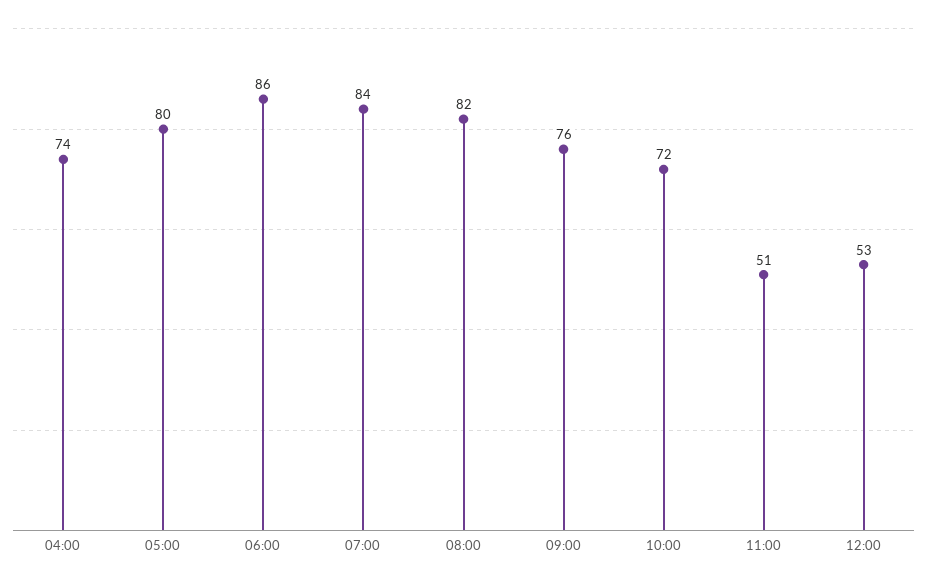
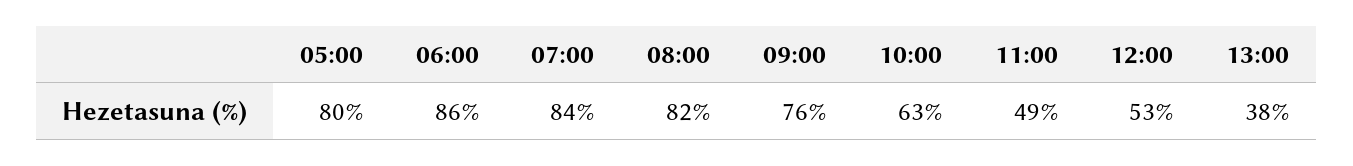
04:00: 74 -> none
10:00: 72 -> 63
11:00: 51 -> 49
13:00: none -> 38

